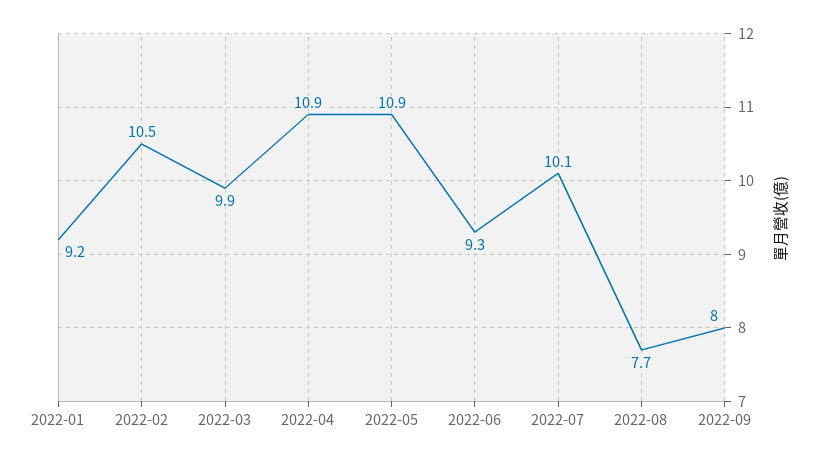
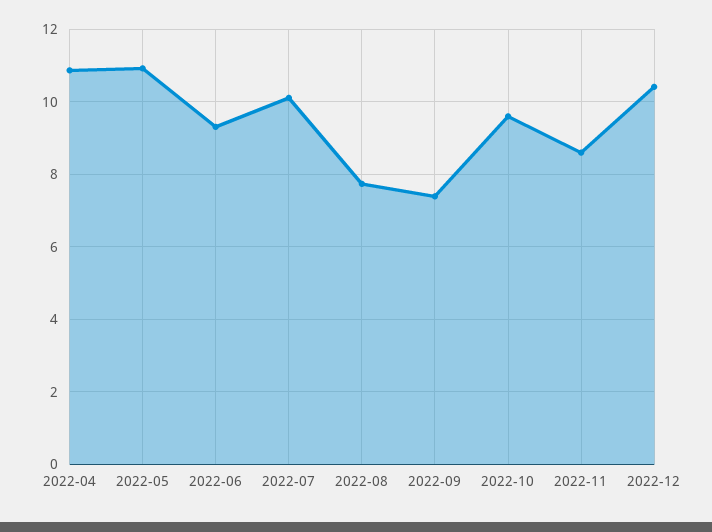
2022-01: 9.2 -> none
2022-02: 10.5 -> none
2022-03: 9.9 -> none
2022-09: 8 -> 7.4
2022-10: none -> 9.6
2022-11: none -> 8.6
2022-12: none -> 10.4

